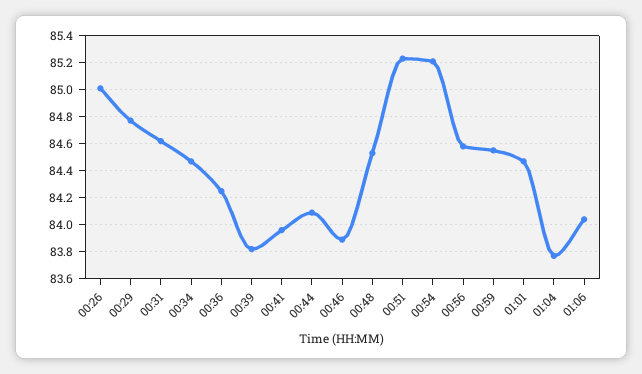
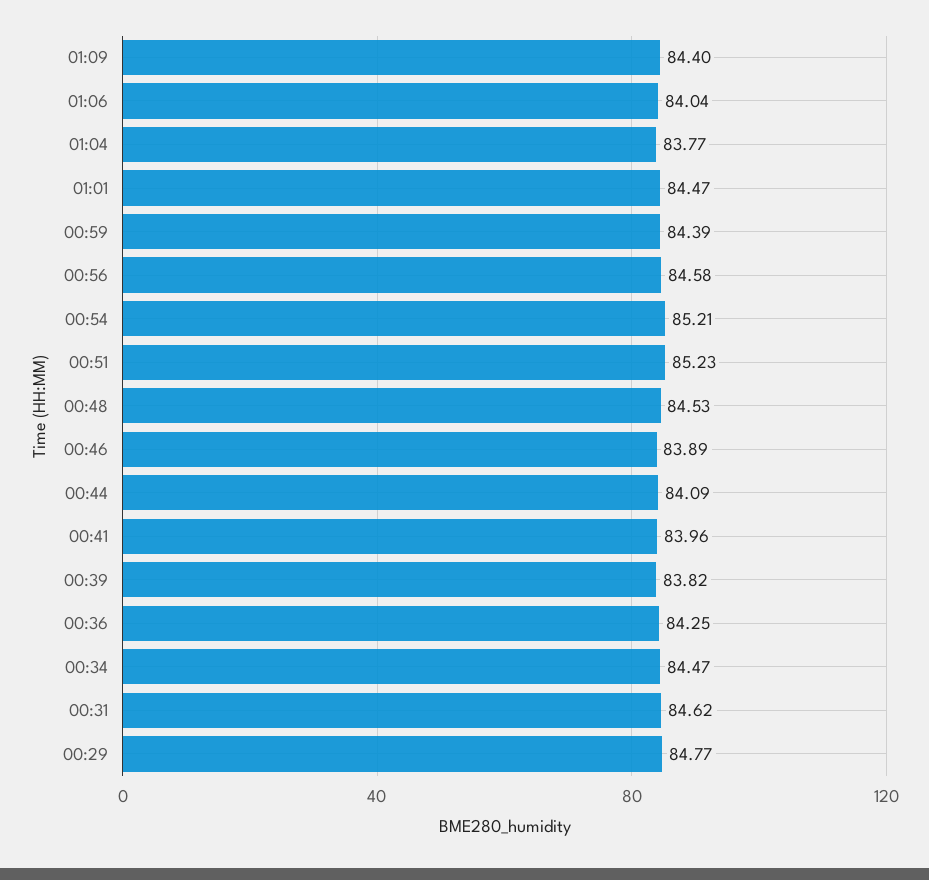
00:26: 85 -> none
00:59: 84.55 -> 84.39
01:09: none -> 84.4

